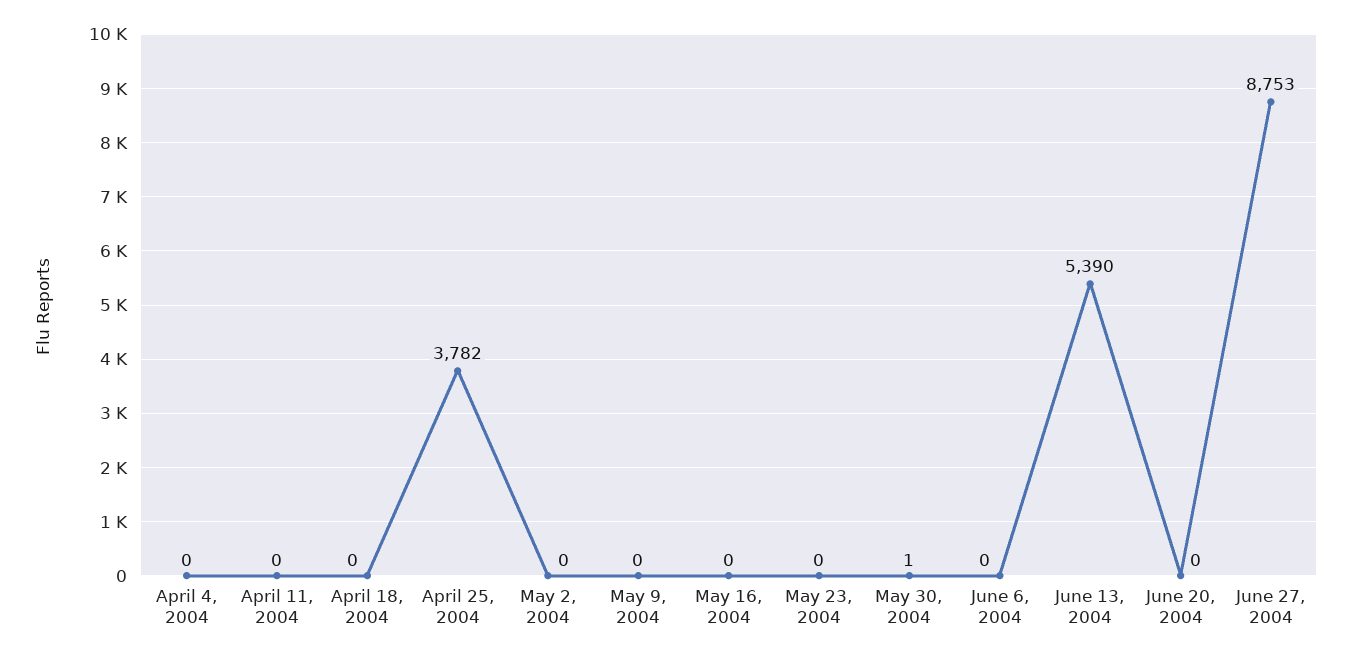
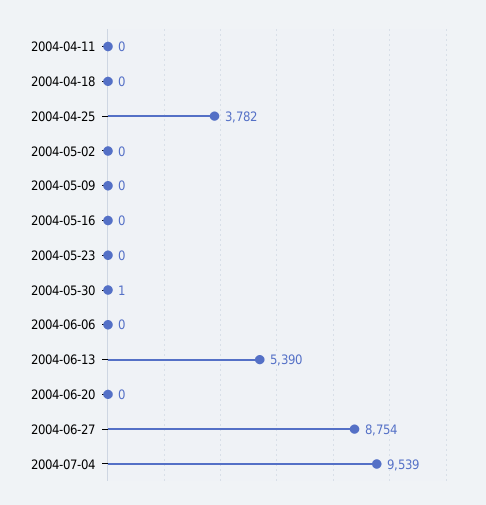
April 4, 2004: 0 -> none
June 27, 2004: 8753 -> 8754
2004-07-04: none -> 9539

